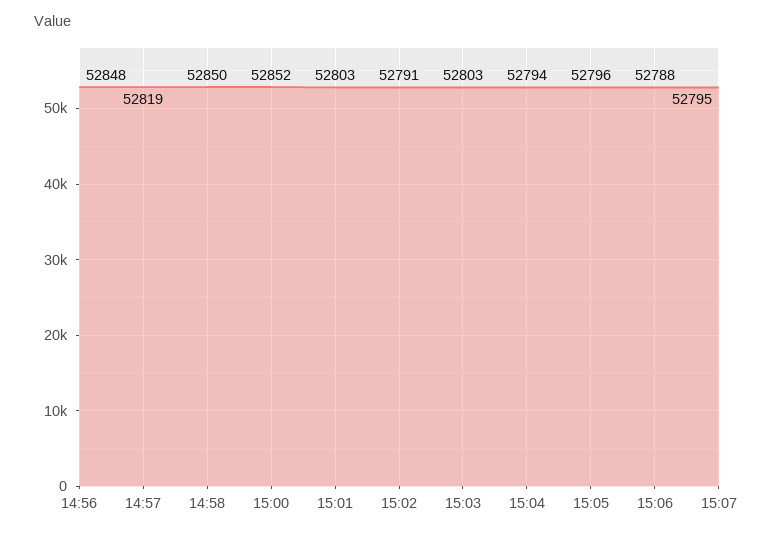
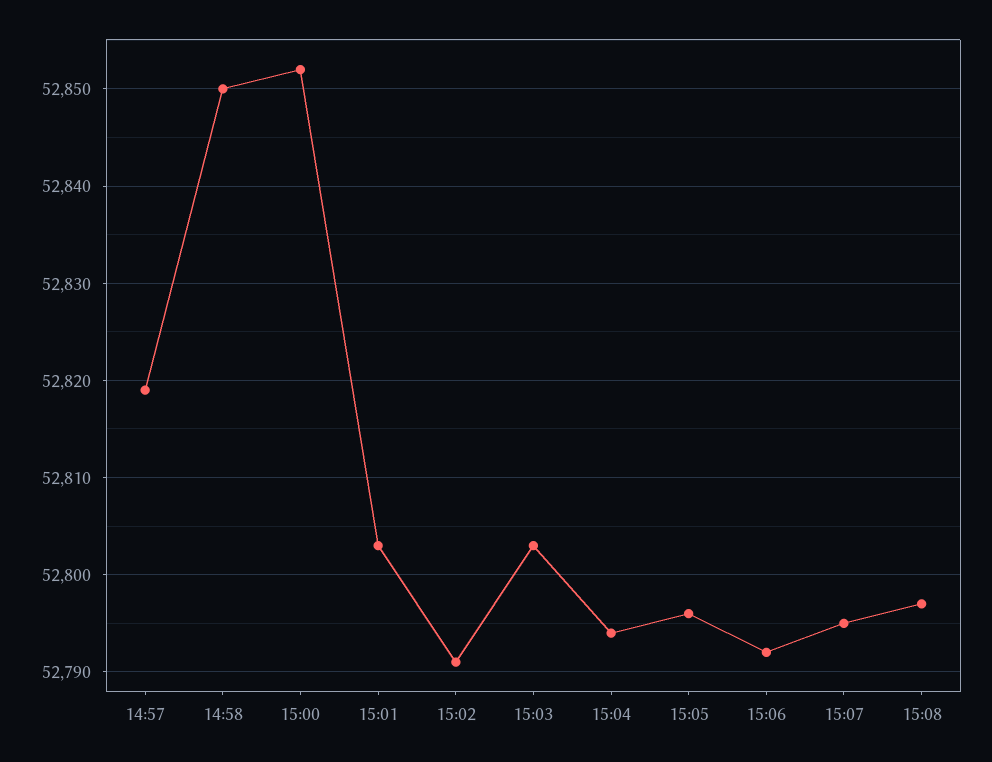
14:56: 52848 -> none
15:06: 52788 -> 52792
15:08: none -> 52797

